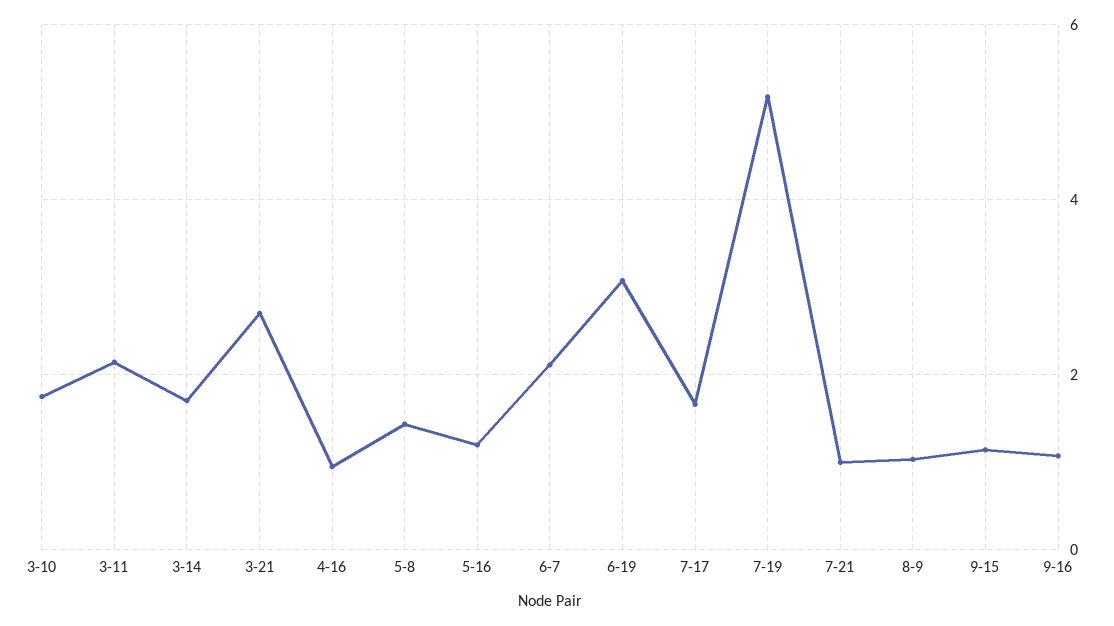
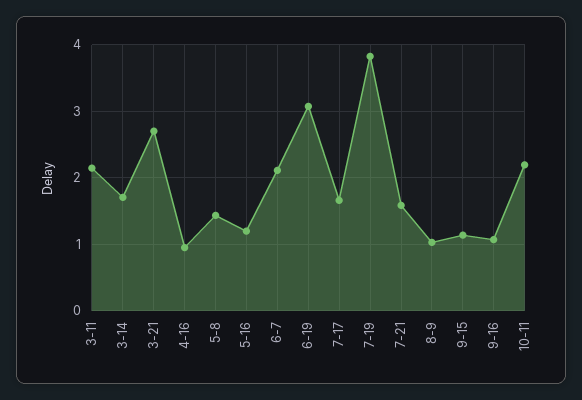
3-10: 1.8 -> none
7-19: 5.2 -> 3.8
7-21: 1 -> 1.6
10-11: none -> 2.2

